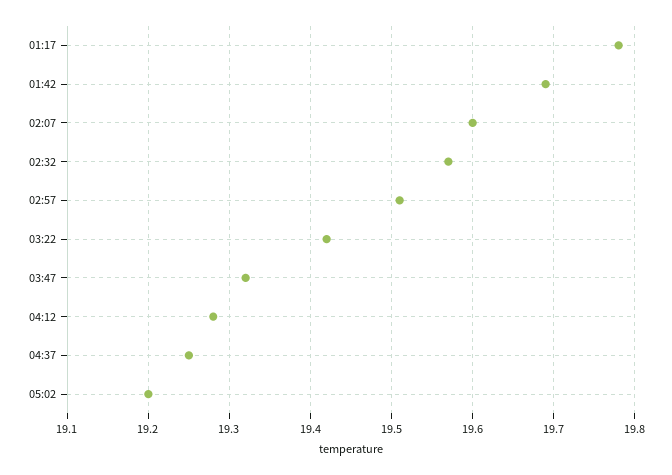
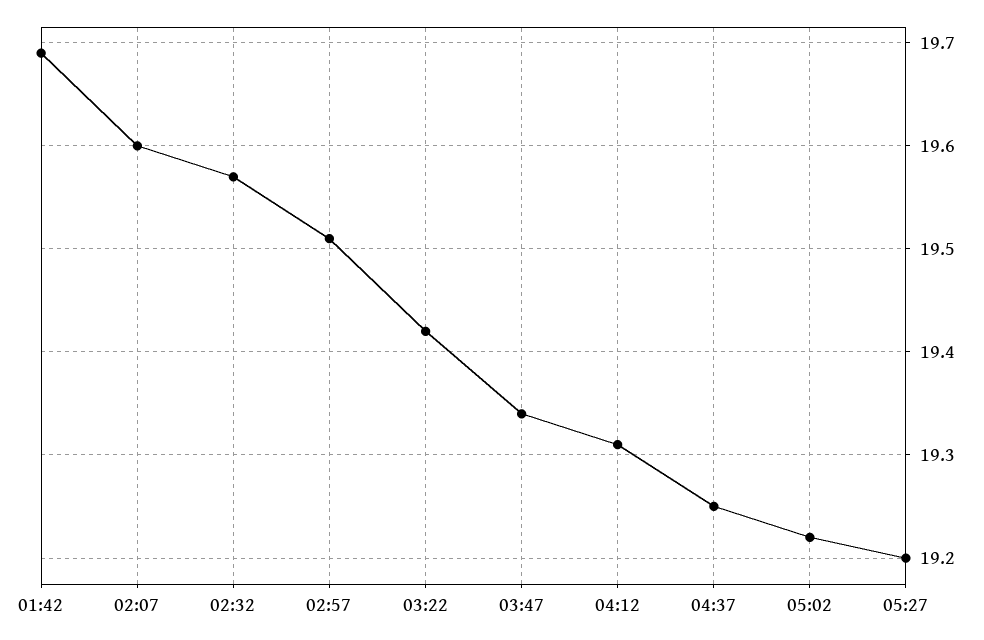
01:17: 19.78 -> none
03:47: 19.32 -> 19.34
04:12: 19.28 -> 19.31
05:02: 19.2 -> 19.22
05:27: none -> 19.2

